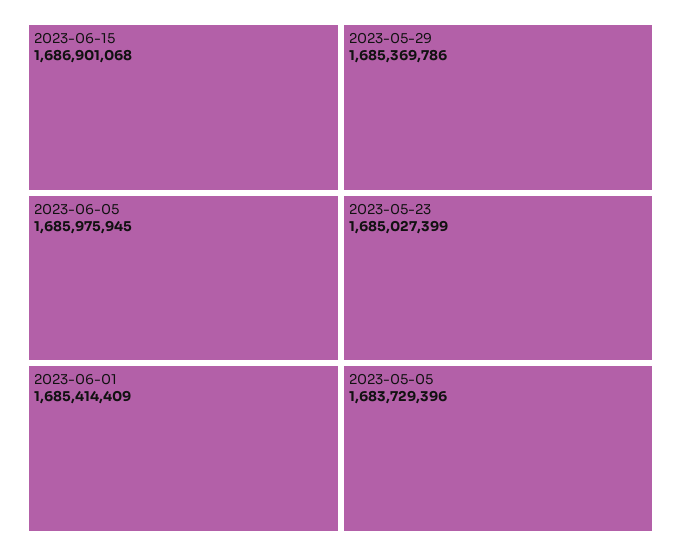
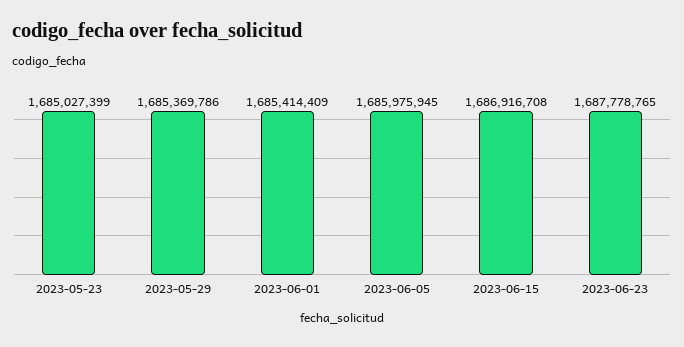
2023-06-15: 1686901068 -> 1686916708
2023-05-05: 1683729396 -> none
2023-06-23: none -> 1687778765

